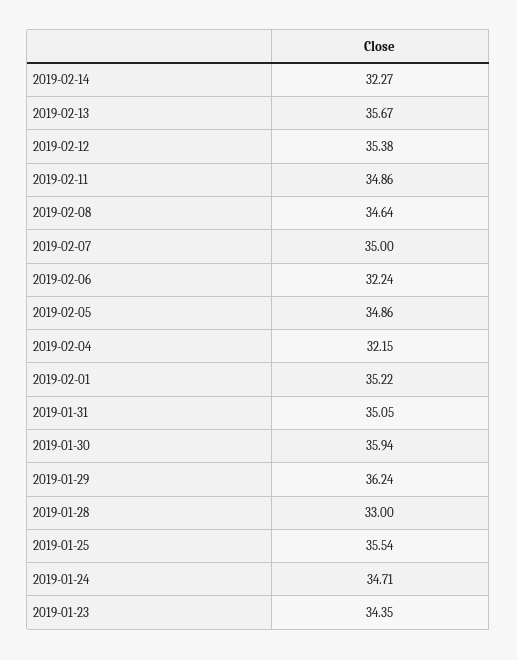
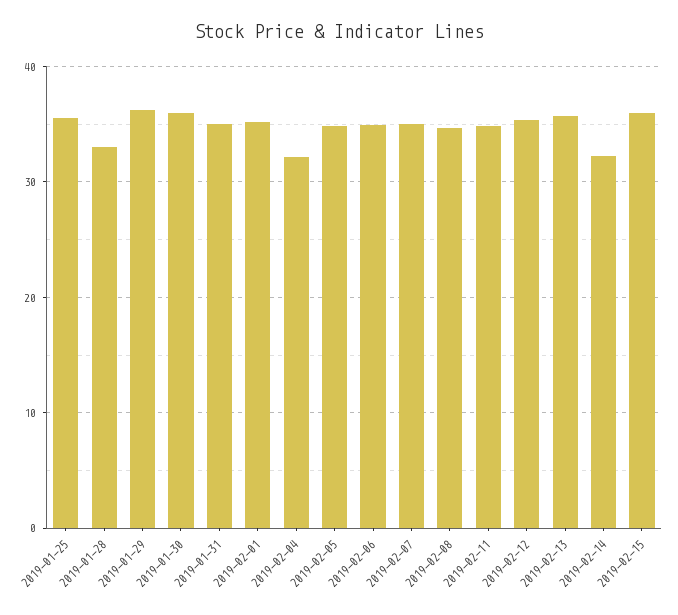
2019-02-06: 32.24 -> 35
2019-01-24: 34.71 -> none
2019-01-23: 34.35 -> none
2019-02-15: none -> 36

